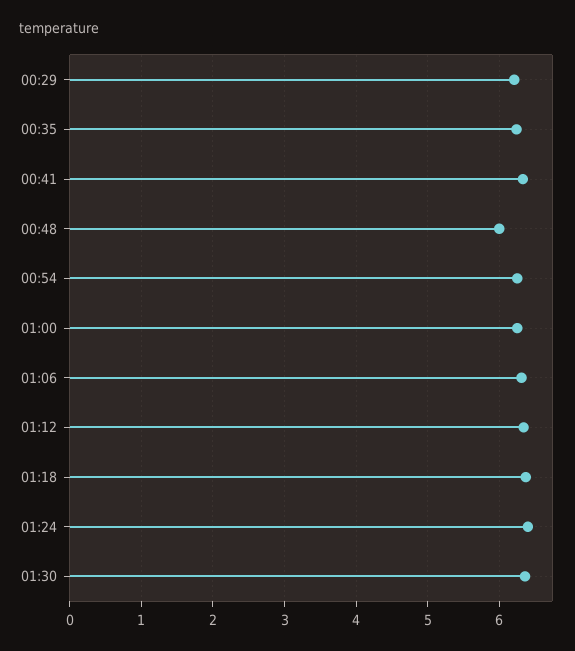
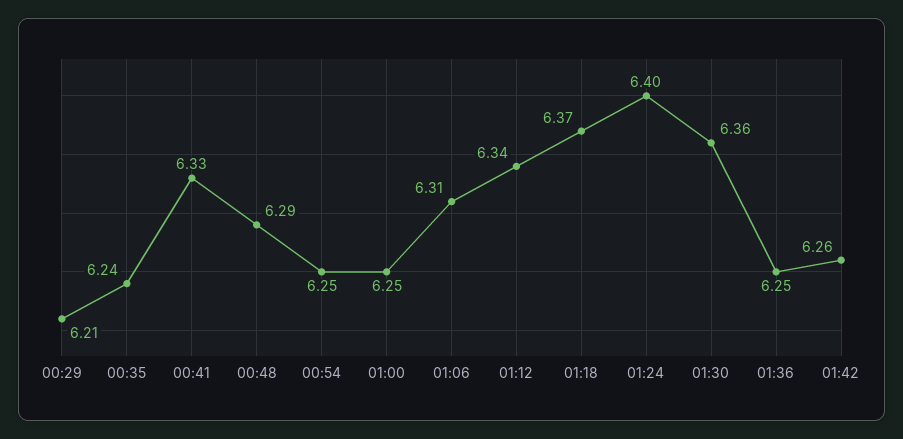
00:48: 6 -> 6.29
01:36: none -> 6.25
01:42: none -> 6.26

